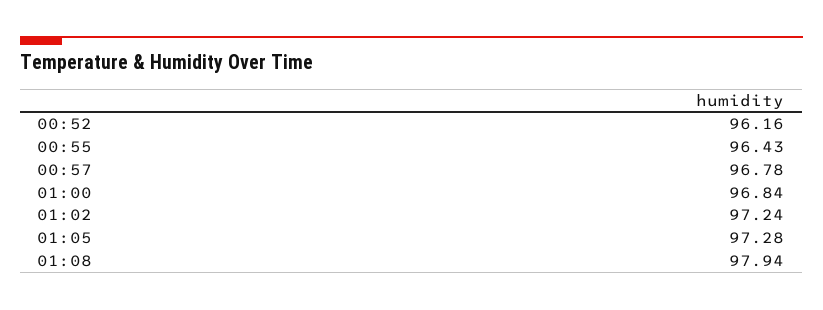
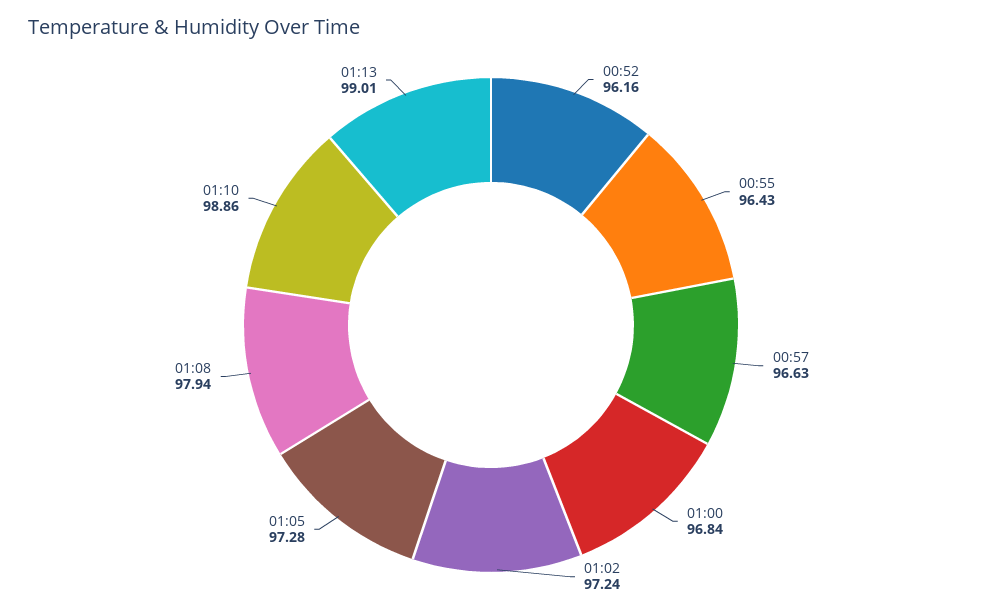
00:57: 96.78 -> 96.63
01:10: none -> 98.86
01:13: none -> 99.01

